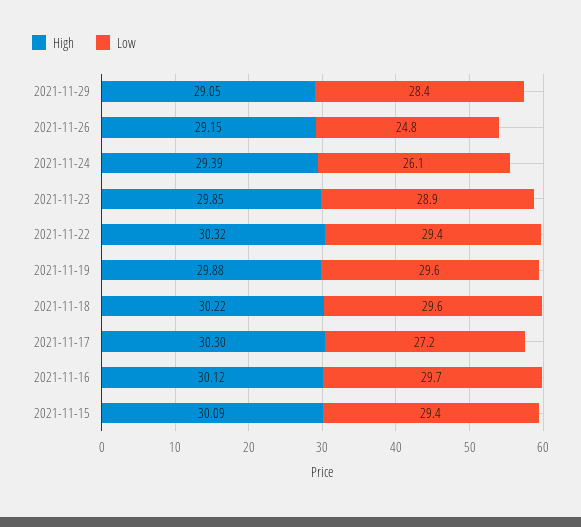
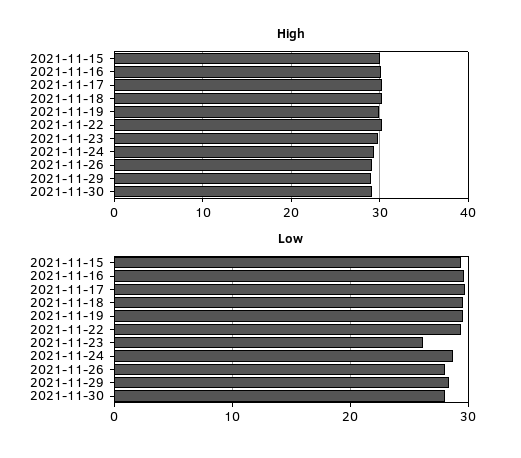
Low, 2021-11-26: 24.8 -> 28
Low, 2021-11-24: 26.1 -> 29
Low, 2021-11-23: 28.9 -> 26
Low, 2021-11-17: 27.2 -> 30
High, 2021-11-30: none -> 29
Low, 2021-11-30: none -> 28

